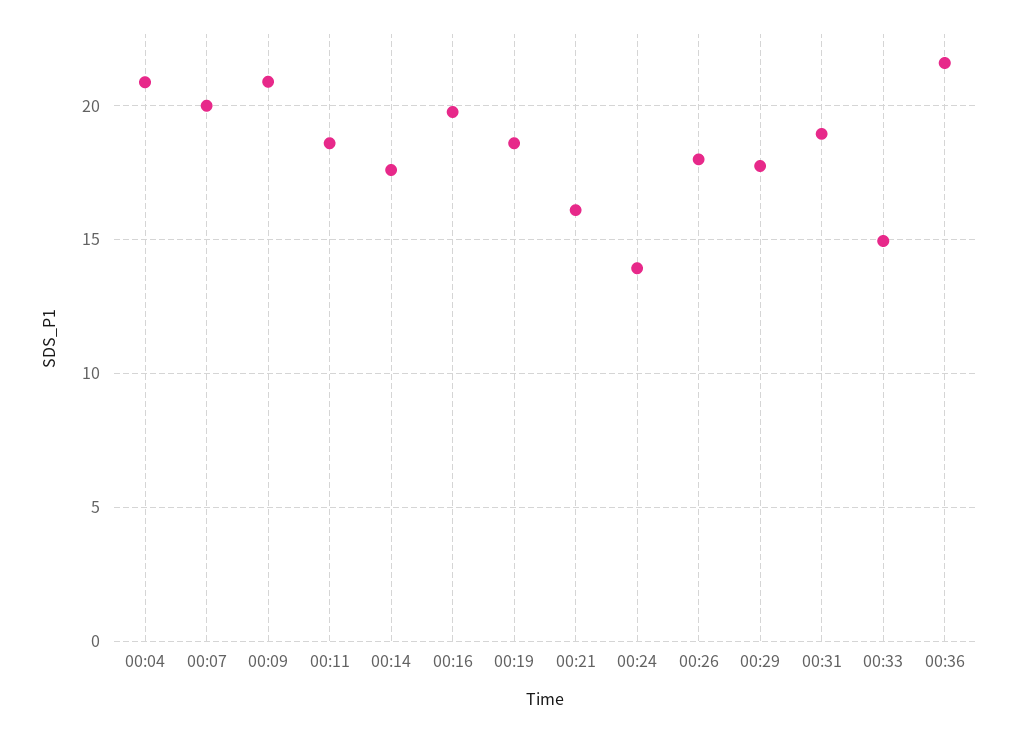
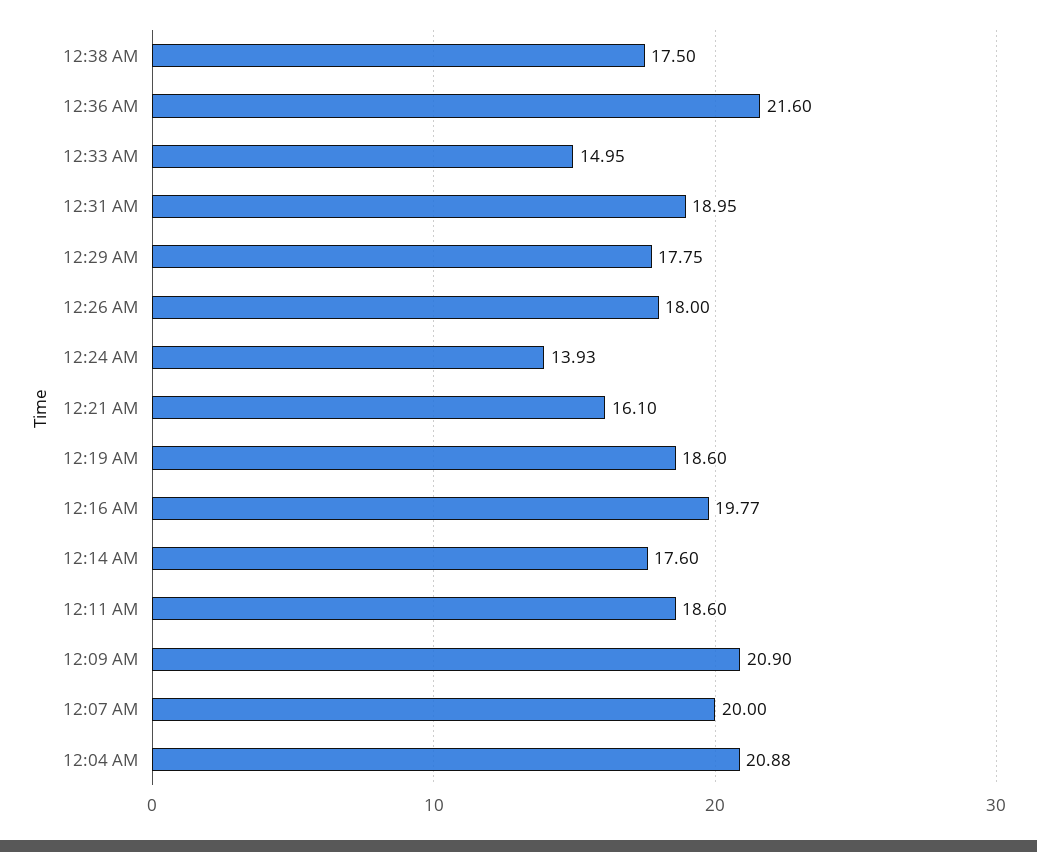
12:38 AM: none -> 17.5

